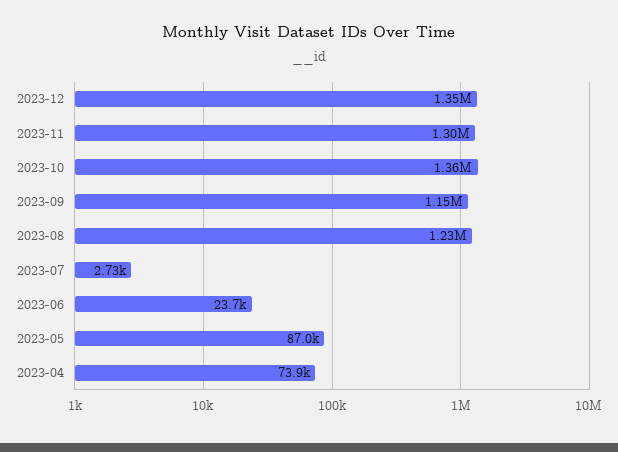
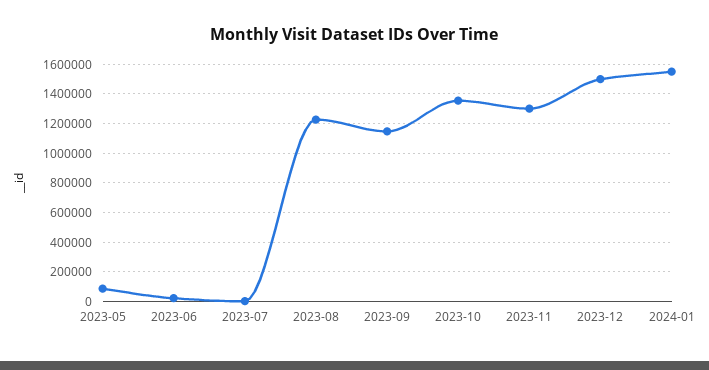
2023-12: 1350000 -> 1500000
2023-04: 73900 -> none
2024-01: none -> 1550000

